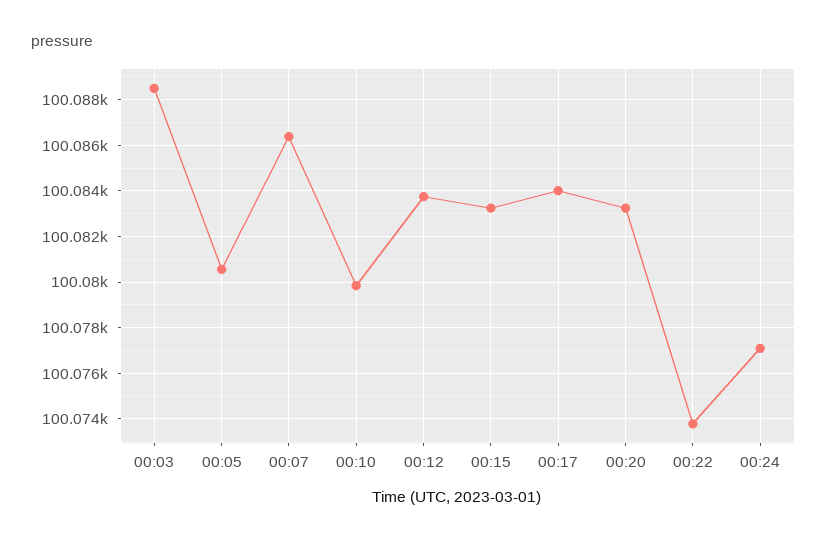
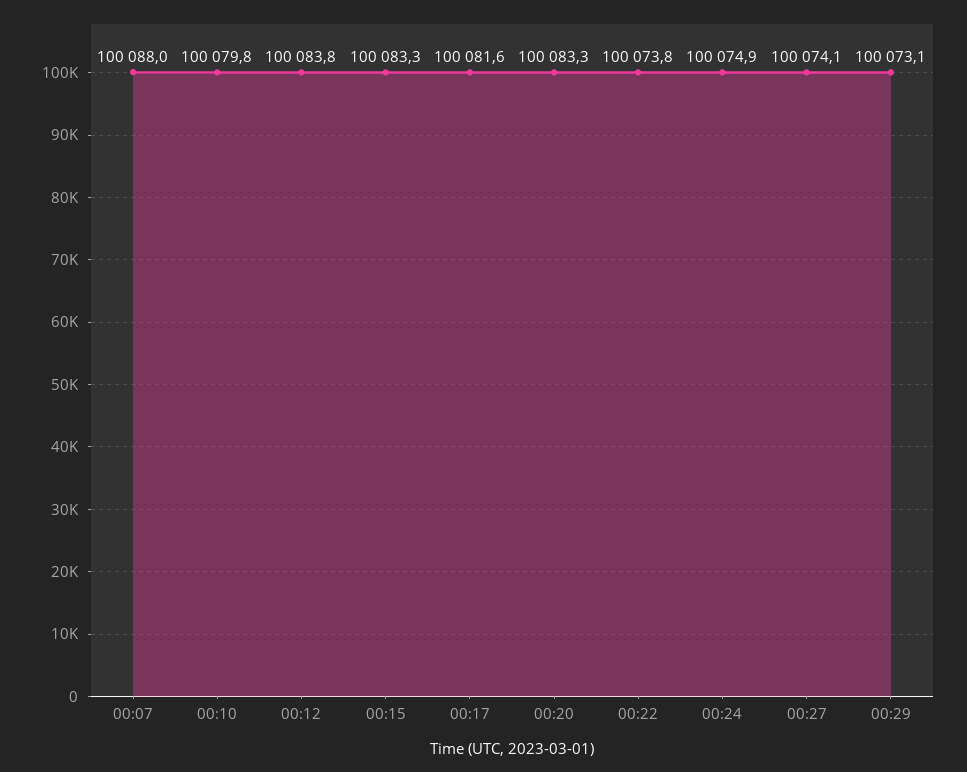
00:03: 100088.5 -> none
00:05: 100080.5 -> none
00:07: 100086.5 -> 100088
00:17: 100084 -> 100081.6
00:24: 100077 -> 100074.9
00:27: none -> 100074.1
00:29: none -> 100073.1

